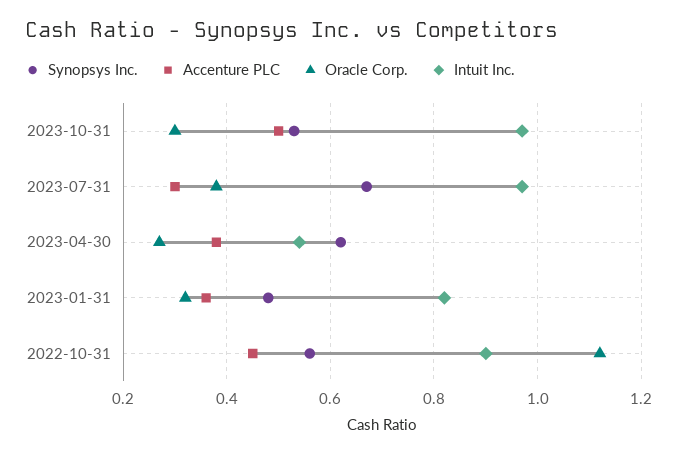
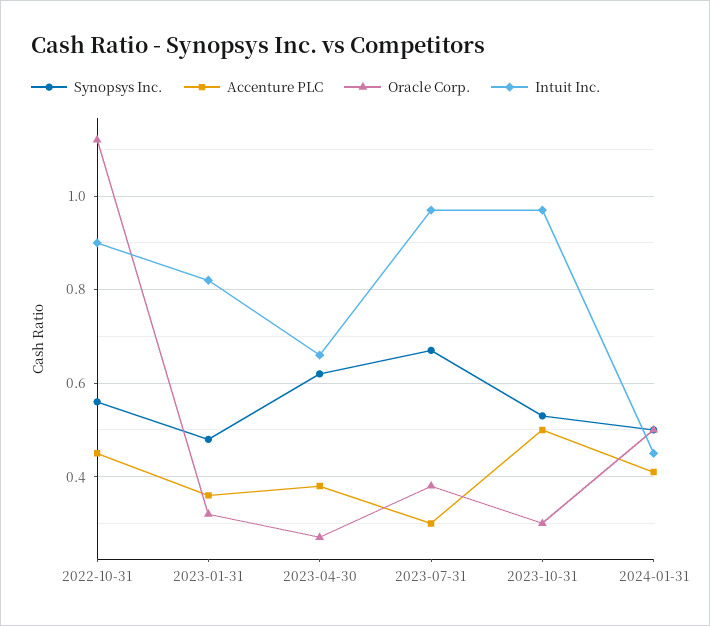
Intuit Inc., 2023-04-30: 0.55 -> 0.65
Synopsys Inc., 2024-01-31: none -> 0.5
Accenture PLC, 2024-01-31: none -> 0.4
Oracle Corp., 2024-01-31: none -> 0.5
Intuit Inc., 2024-01-31: none -> 0.45

